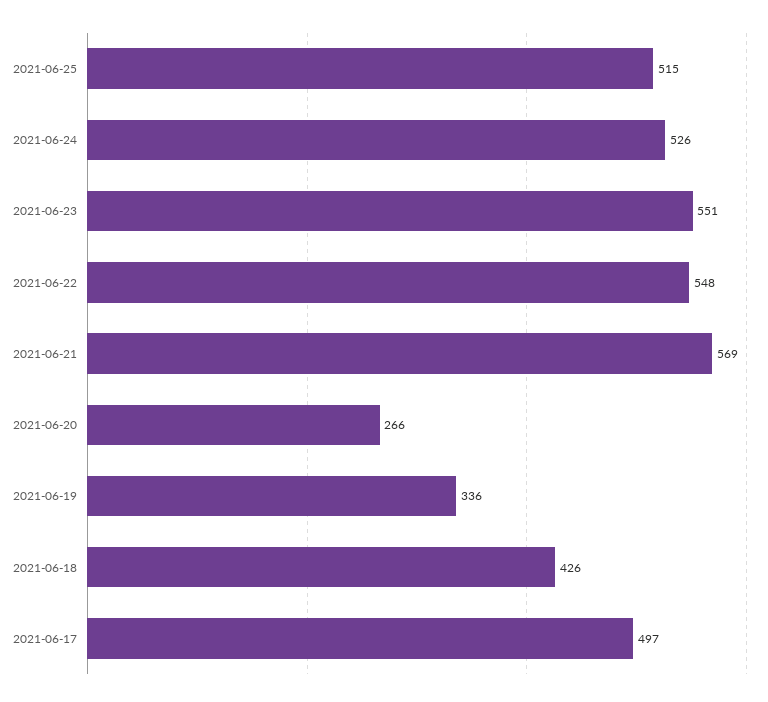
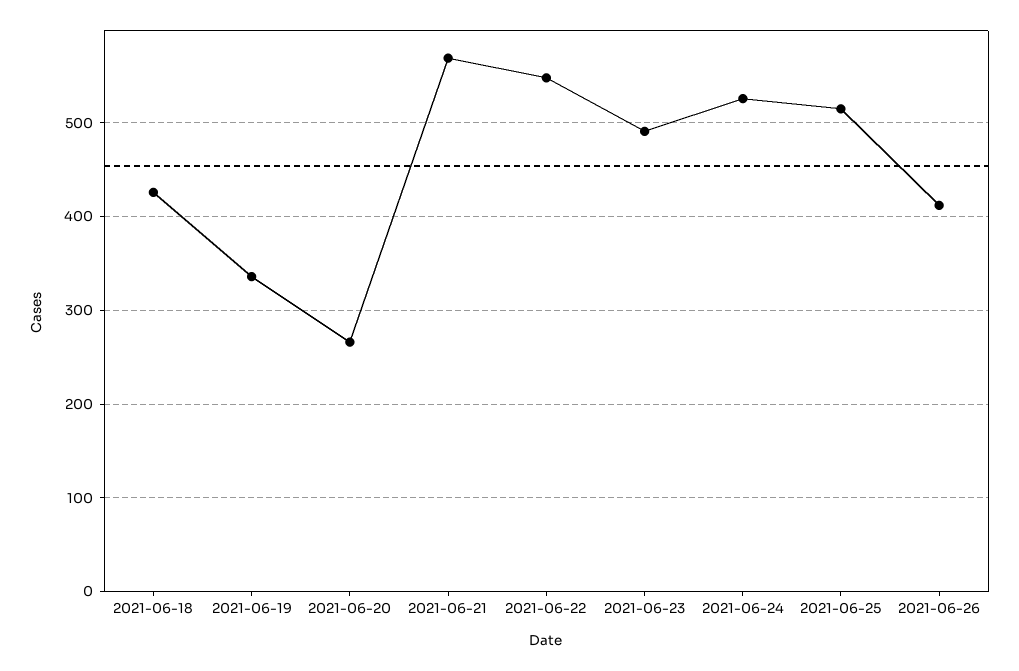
2021-06-23: 551 -> 490
2021-06-17: 497 -> none
2021-06-26: none -> 410

